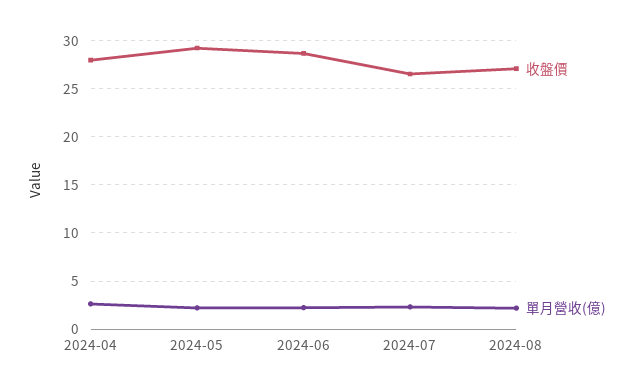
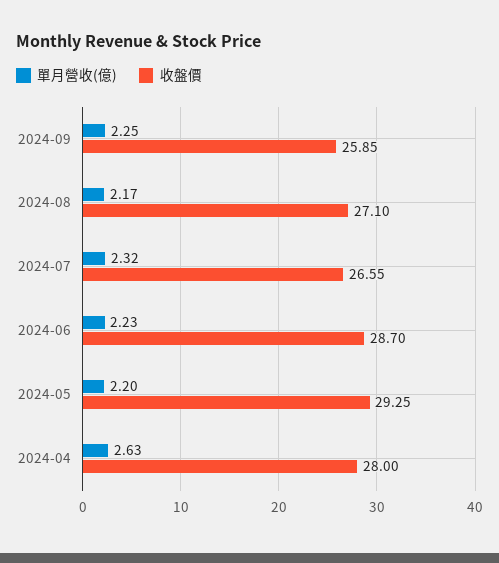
單月營收(億), 2024-09: none -> 2.25
收盤價, 2024-09: none -> 25.85

